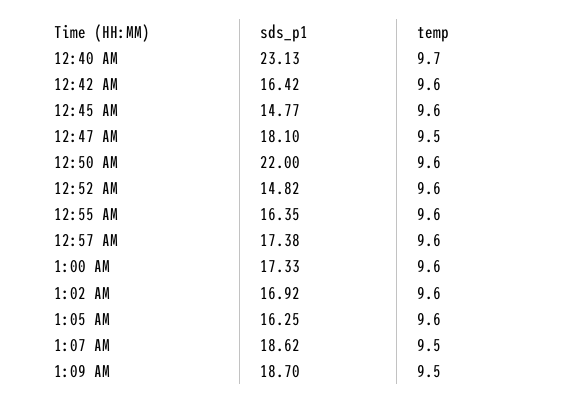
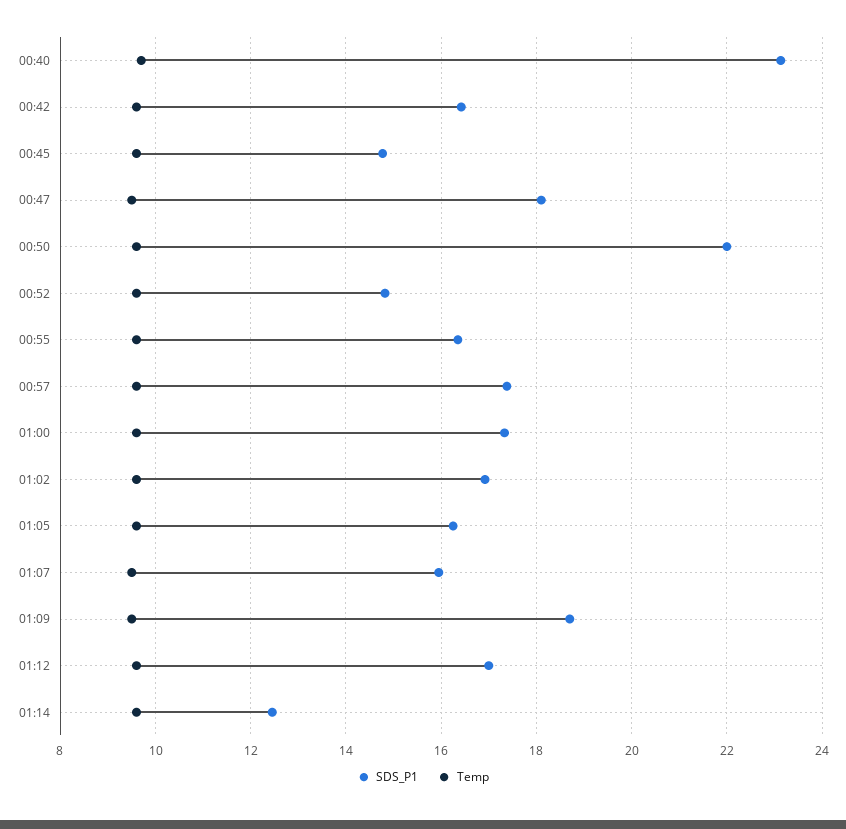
sds_p1, 1:07 AM: 18.62 -> 16
sds_p1, 01:12: none -> 17
temp, 01:12: none -> 9.6
sds_p1, 01:14: none -> 12.4
temp, 01:14: none -> 9.6

